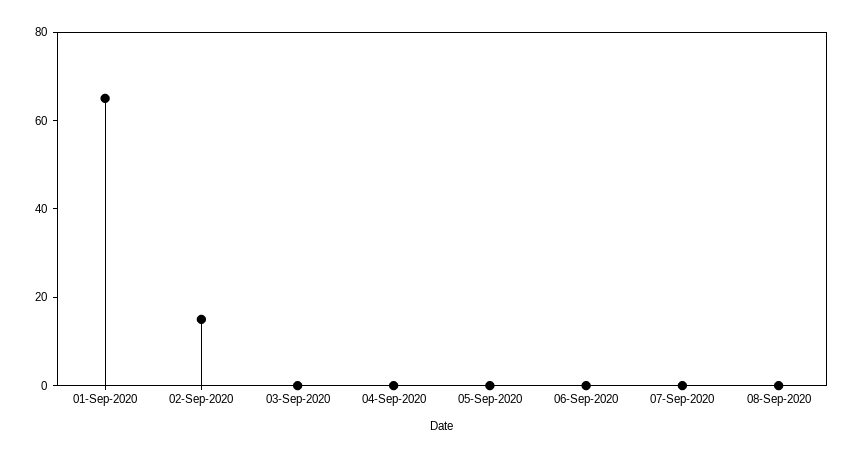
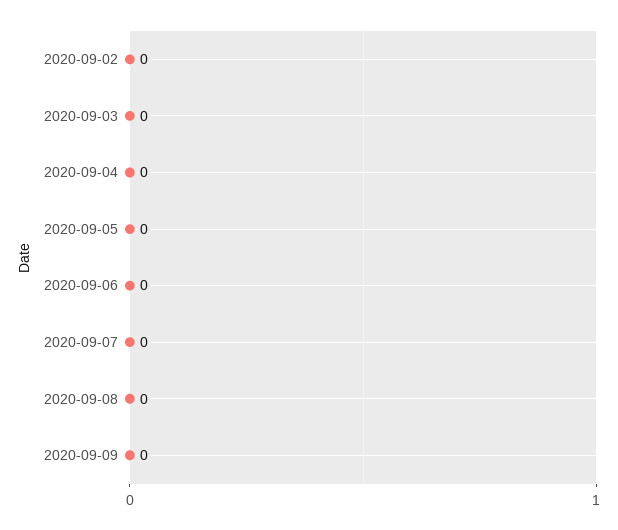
01-Sep-2020: 65 -> none
02-Sep-2020: 15 -> 0
2020-09-09: none -> 0

